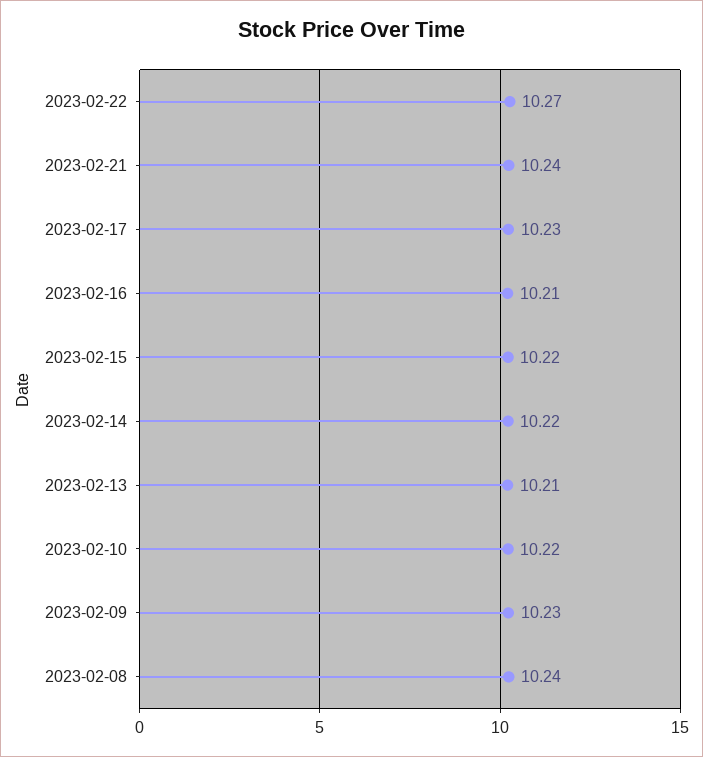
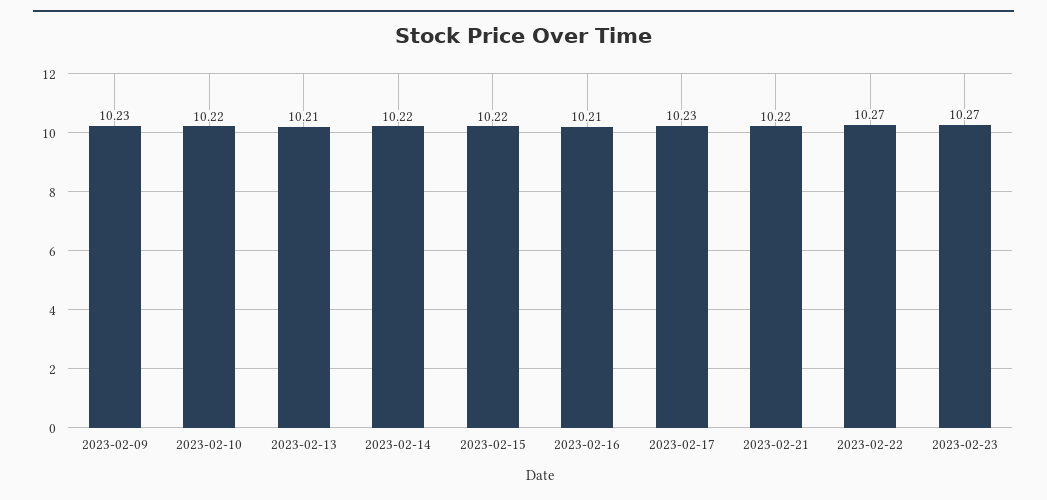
2023-02-21: 10.24 -> 10.22
2023-02-08: 10.24 -> none
2023-02-23: none -> 10.27

